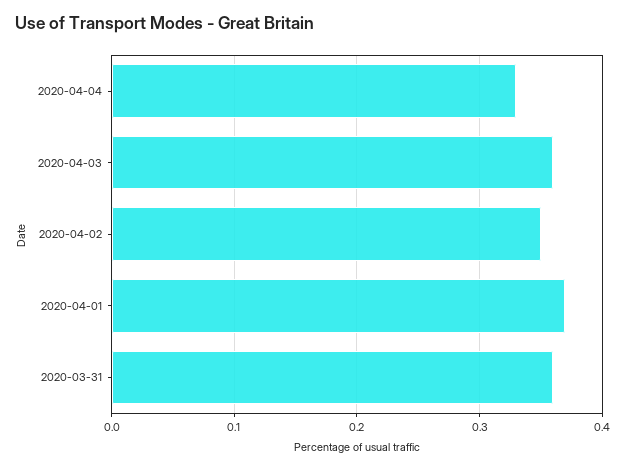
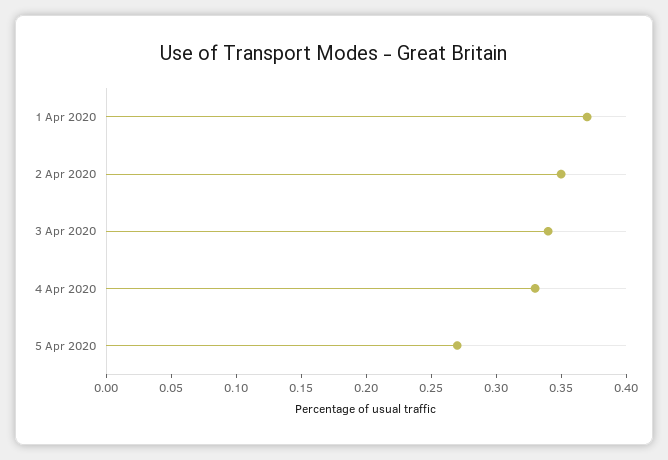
2020-04-03: 0.36 -> 0.34
2020-03-31: 0.36 -> none
5 Apr 2020: none -> 0.27

